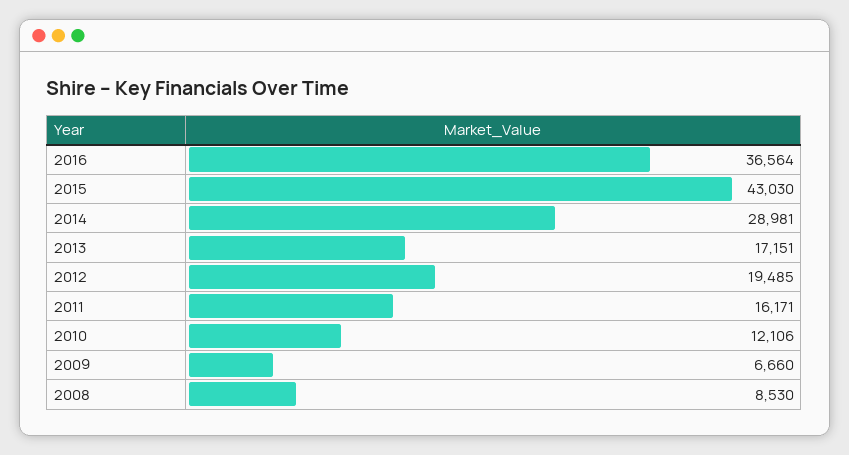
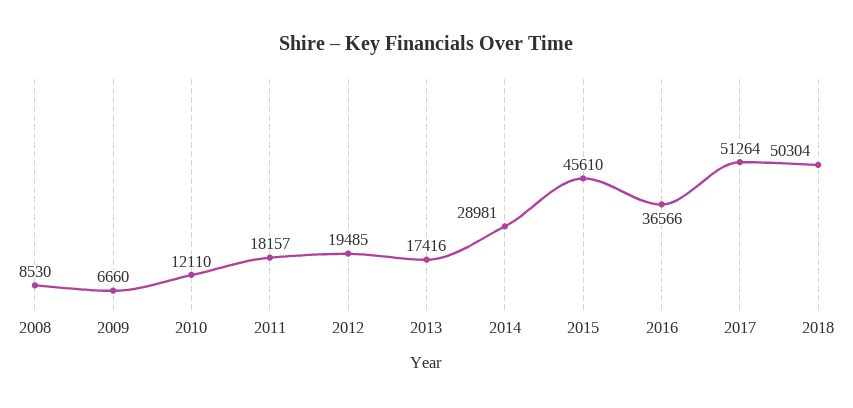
2016: 36564 -> 36566
2015: 43030 -> 45610
2013: 17151 -> 17416
2011: 16171 -> 18157
2010: 12106 -> 12110
2017: none -> 51264
2018: none -> 50304

